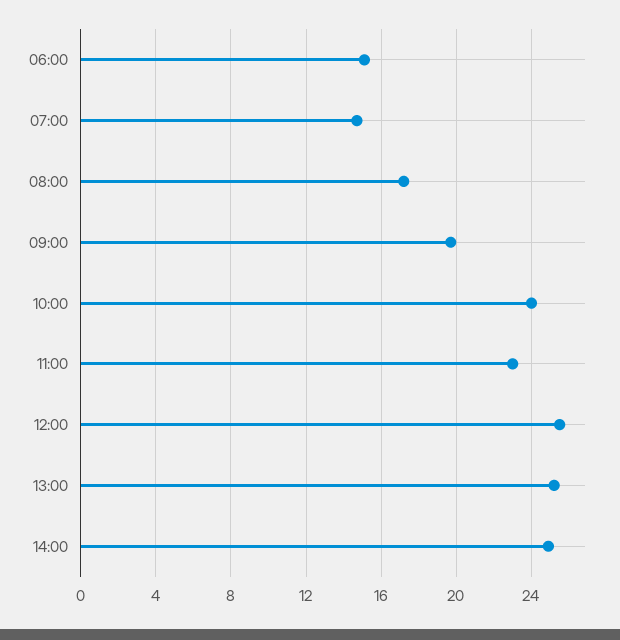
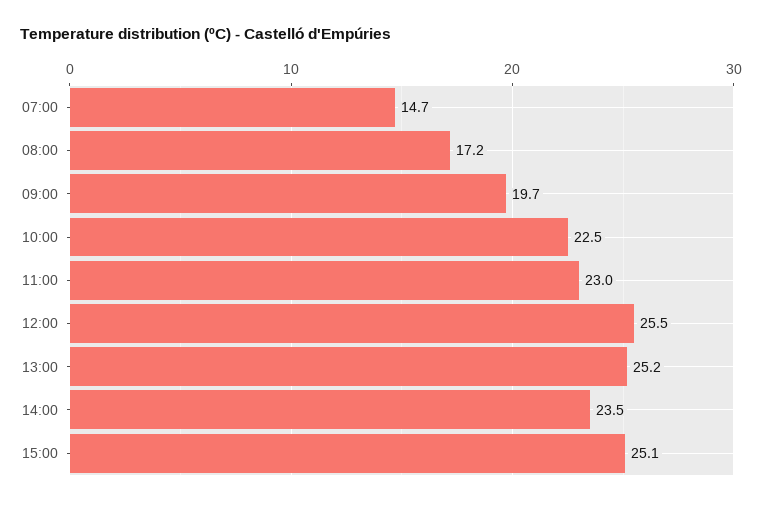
06:00: 15 -> none
10:00: 24 -> 22.5
14:00: 25 -> 23.5
15:00: none -> 25.1

